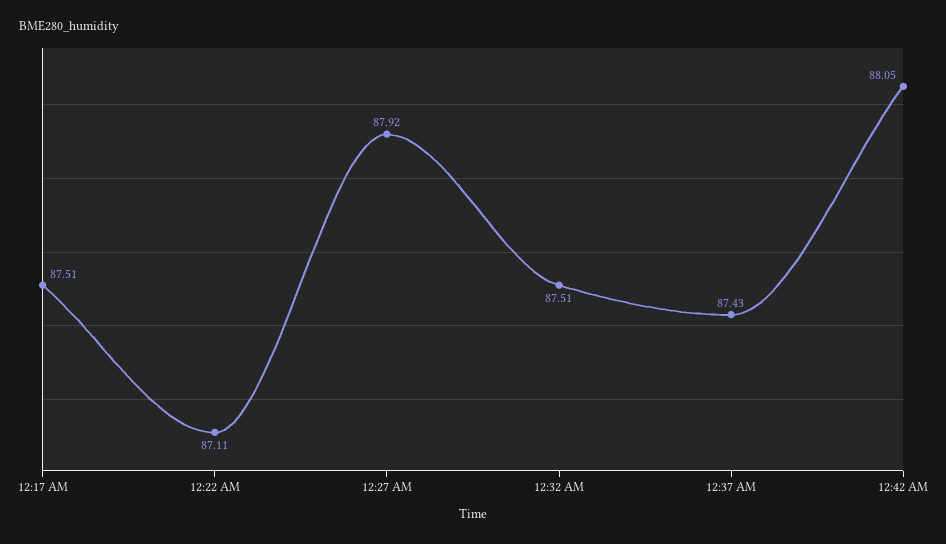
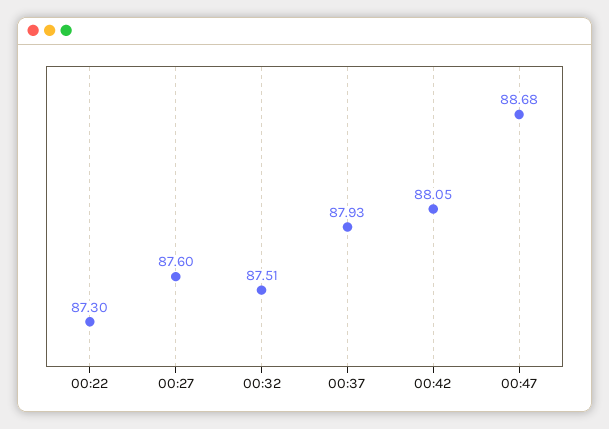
12:17 AM: 87.51 -> none
12:22 AM: 87.11 -> 87.3
12:27 AM: 87.92 -> 87.6
12:37 AM: 87.43 -> 87.93
00:47: none -> 88.68

